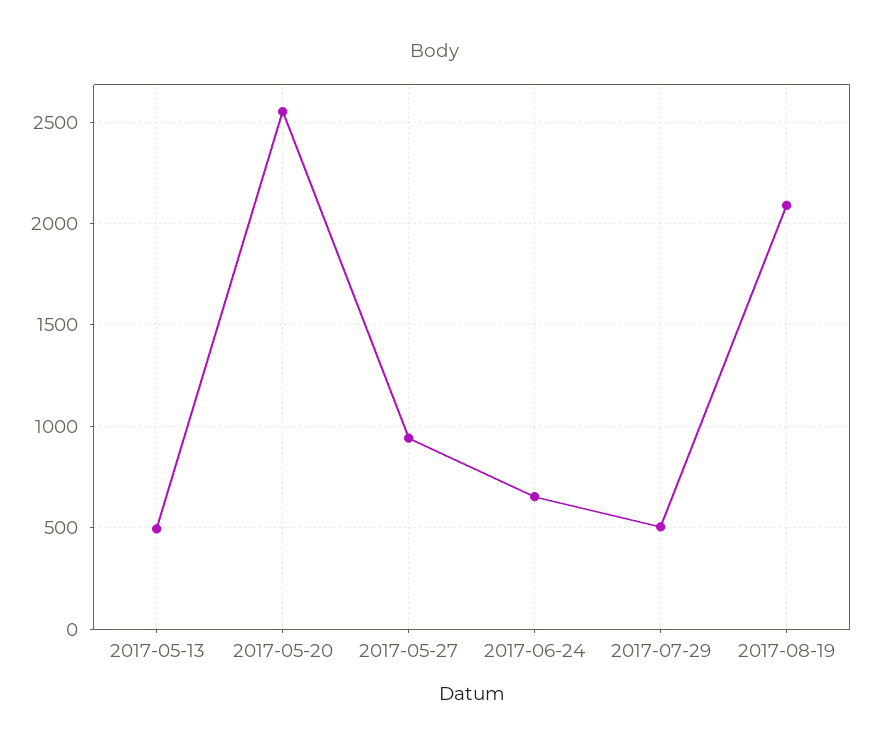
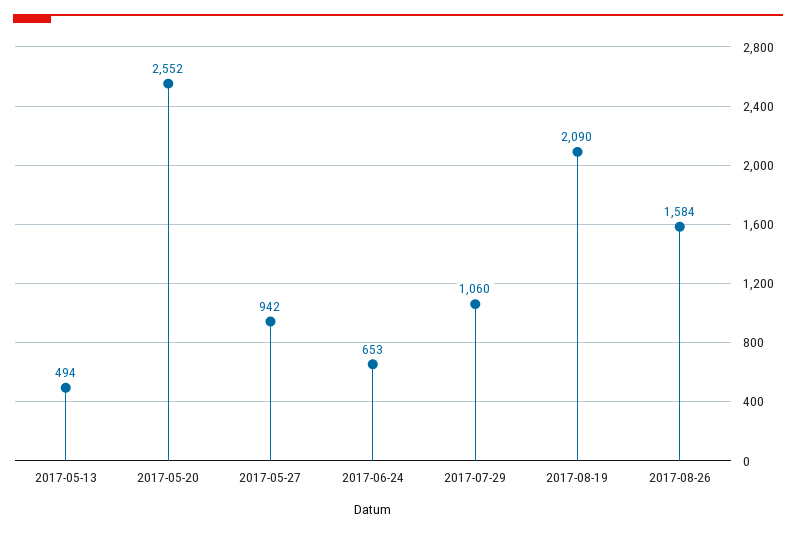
2017-07-29: 500 -> 1060
2017-08-26: none -> 1584

